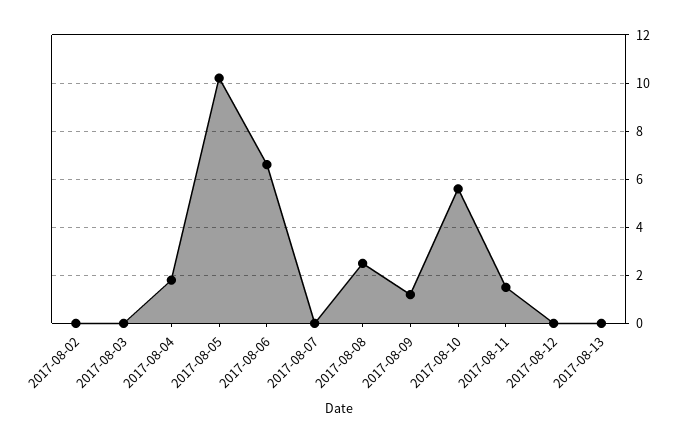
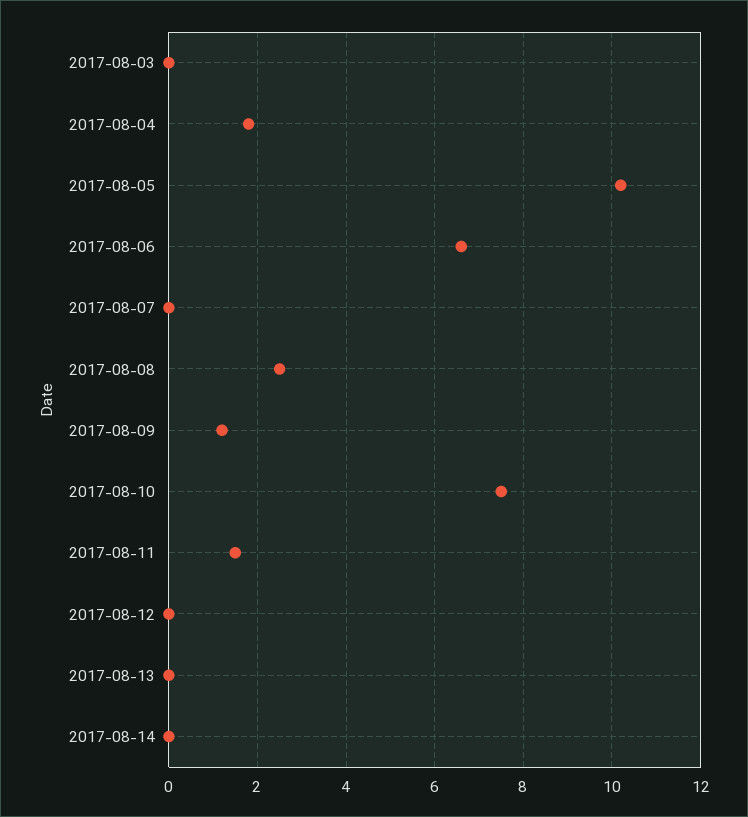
2017-08-02: 0 -> none
2017-08-10: 5.5 -> 7.5
2017-08-14: none -> 0

